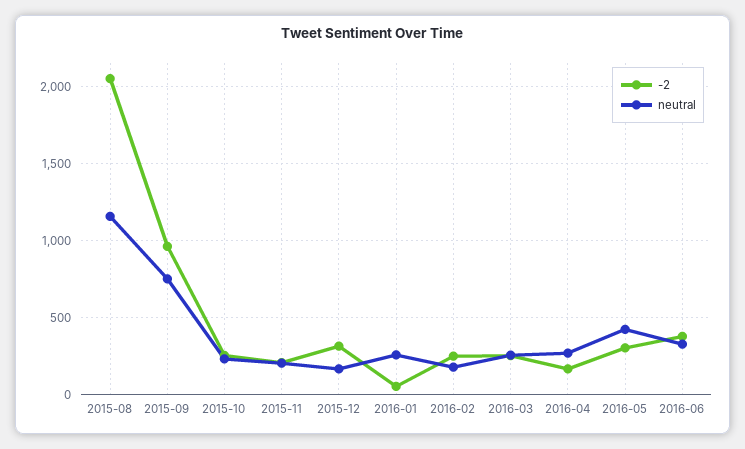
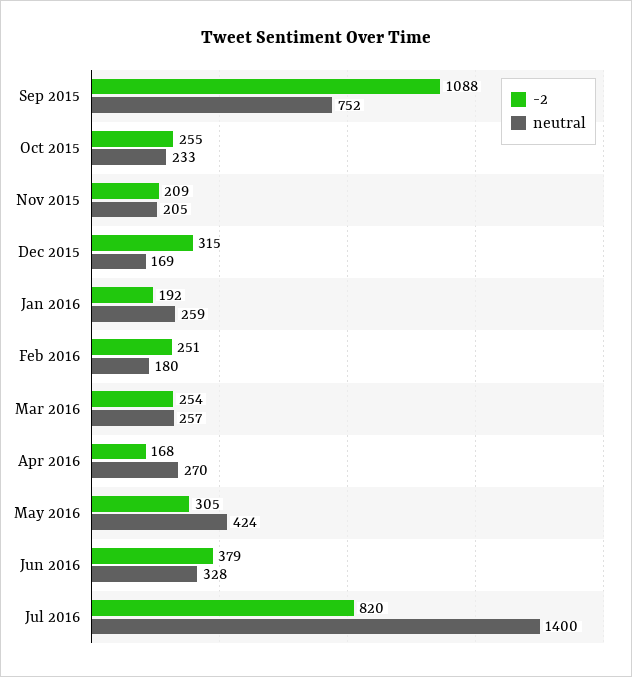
-2, 2015-08: 2050 -> none
neutral, 2015-08: 1150 -> none
-2, 2015-09: 950 -> 1088
-2, 2016-01: 50 -> 192
-2, Jul 2016: none -> 820
neutral, Jul 2016: none -> 1400

